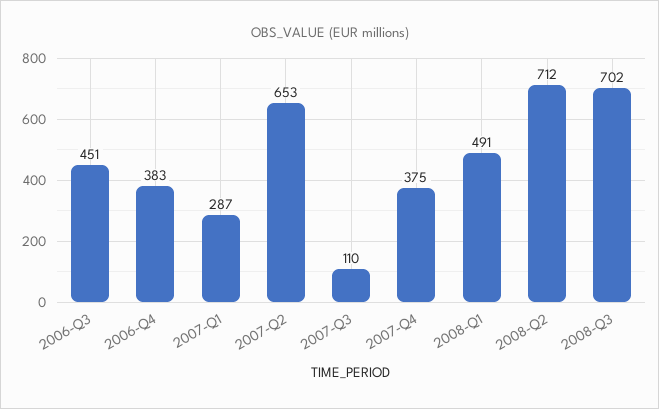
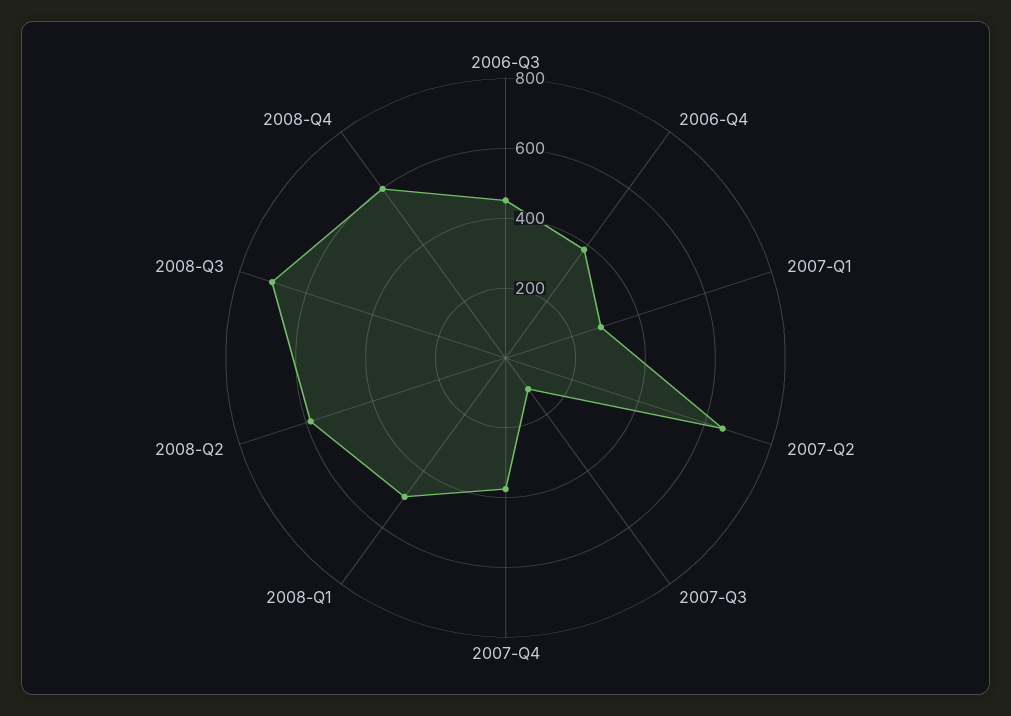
2008-Q2: 712 -> 600
2008-Q4: none -> 600

